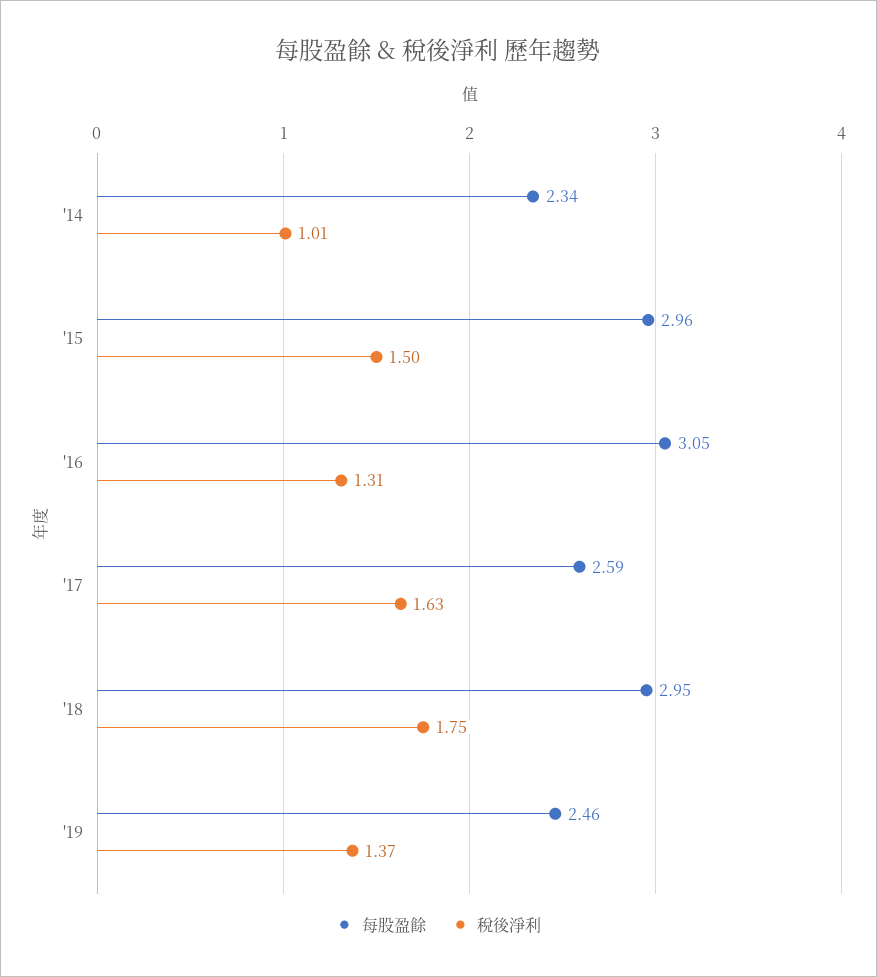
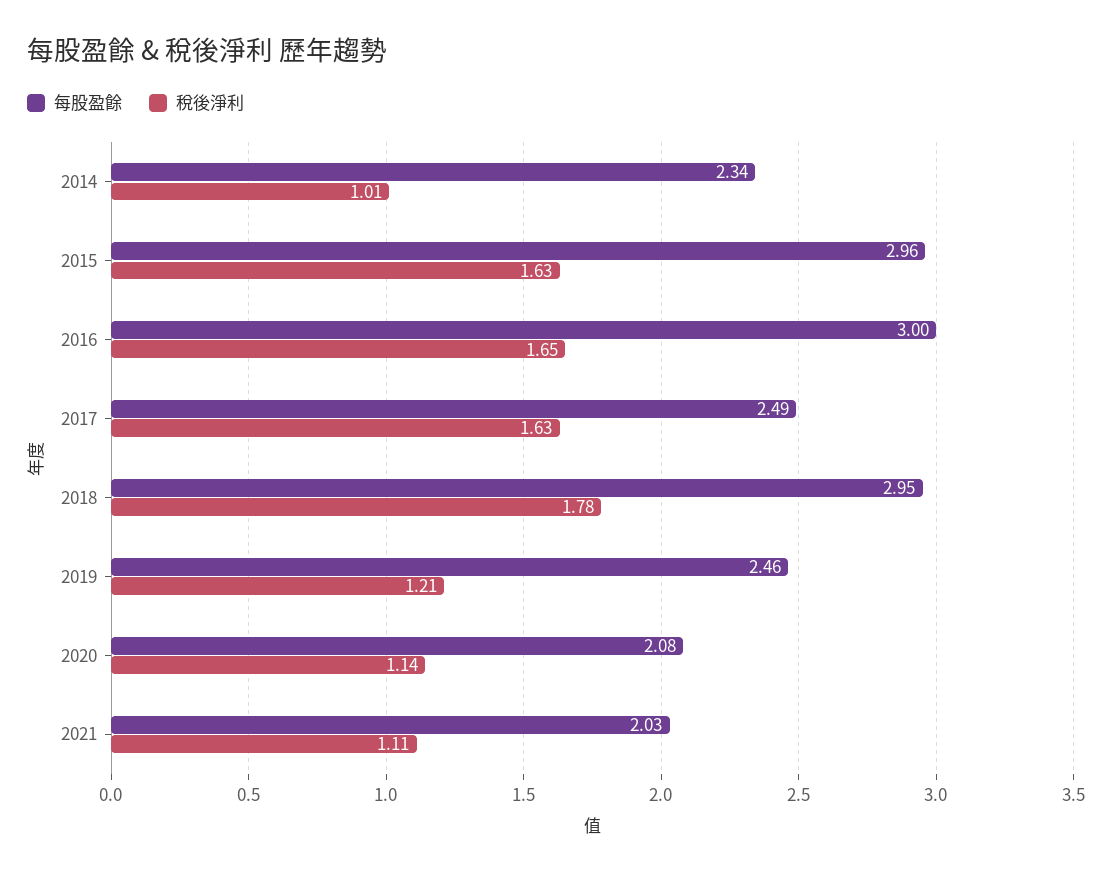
稅後淨利, '15: 1.5 -> 1.63
每股盈餘, '16: 3.05 -> 3
稅後淨利, '16: 1.31 -> 1.65
每股盈餘, '17: 2.59 -> 2.49
稅後淨利, '18: 1.75 -> 1.78
稅後淨利, '19: 1.37 -> 1.21
每股盈餘, 2020: none -> 2.08
稅後淨利, 2020: none -> 1.14
每股盈餘, 2021: none -> 2.03
稅後淨利, 2021: none -> 1.11

